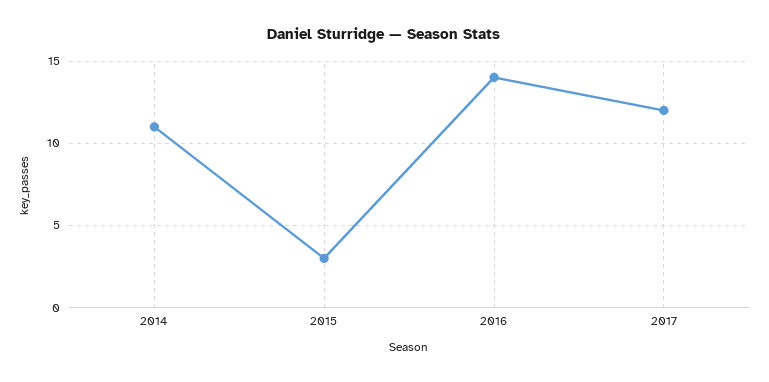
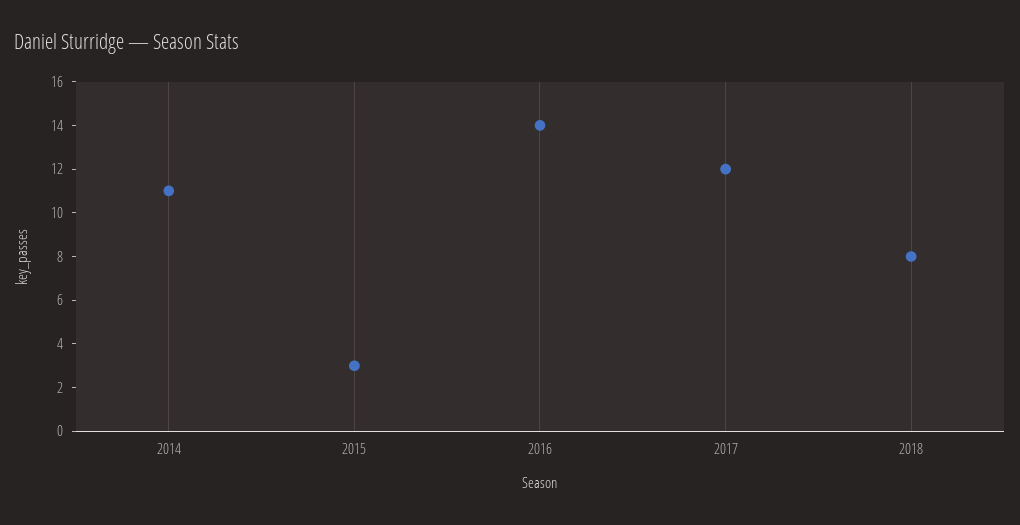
2018: none -> 8

